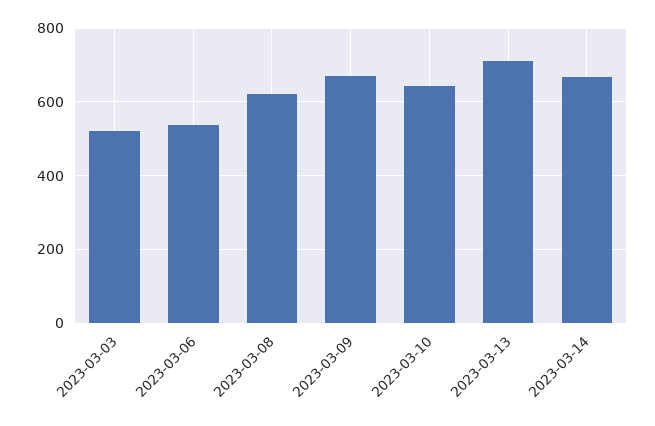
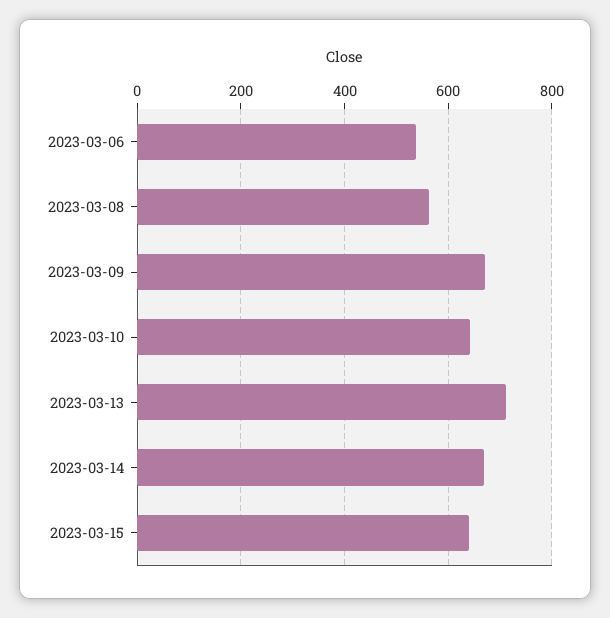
2023-03-03: 520 -> none
2023-03-08: 620 -> 560
2023-03-15: none -> 640

